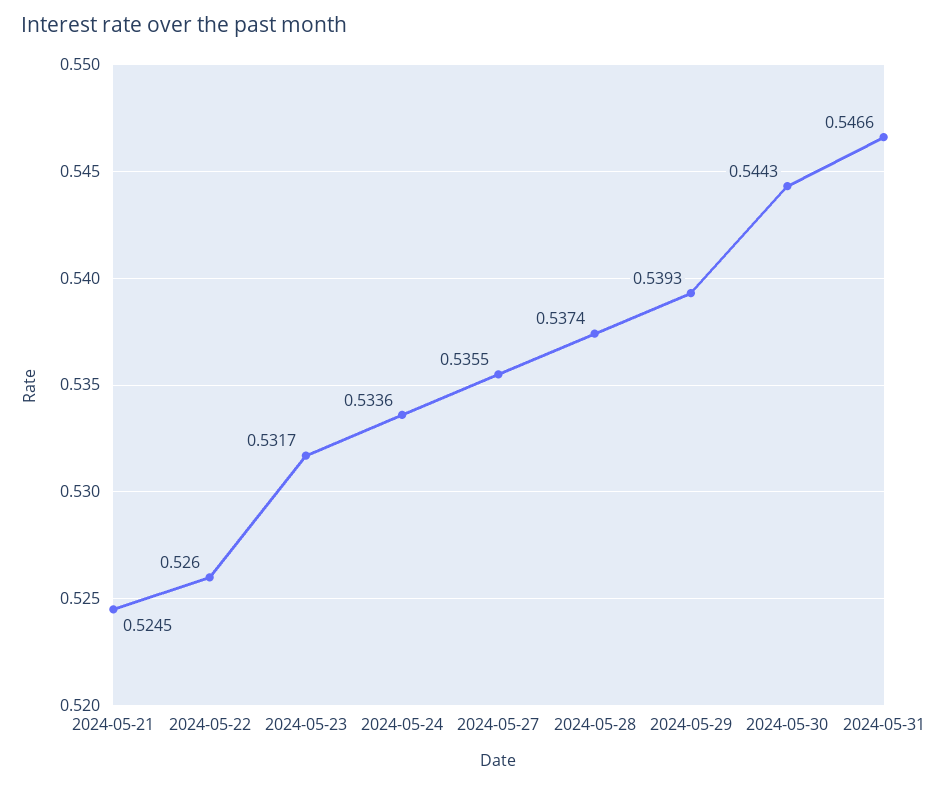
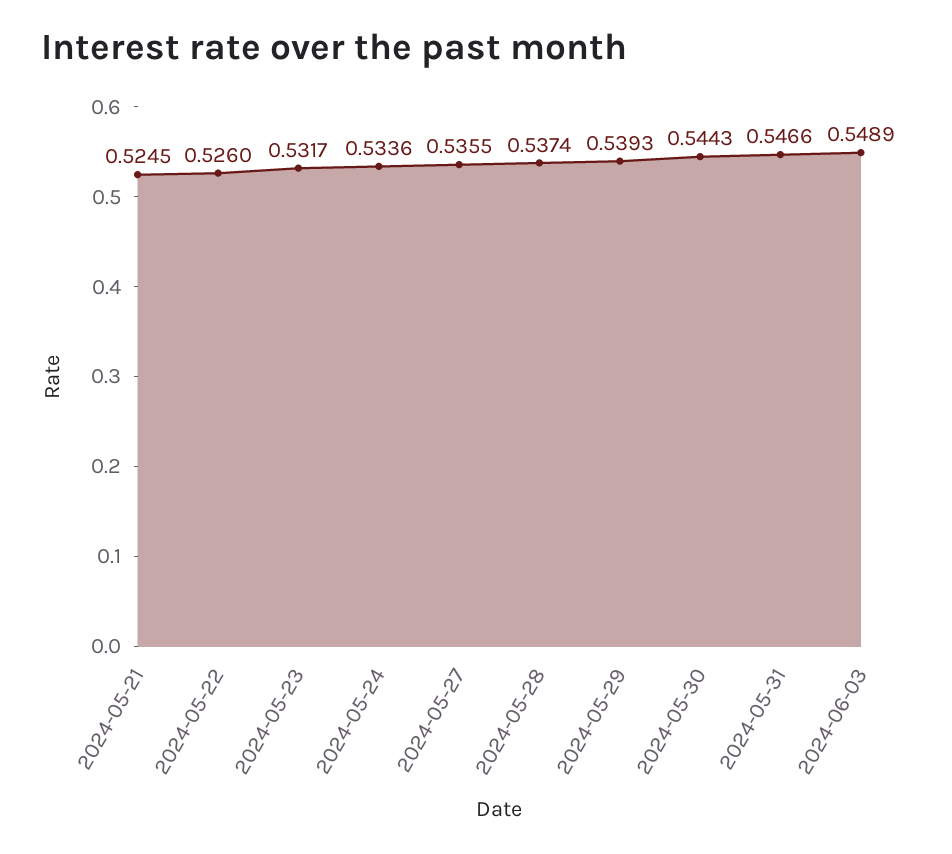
2024-06-03: none -> 0.5489

